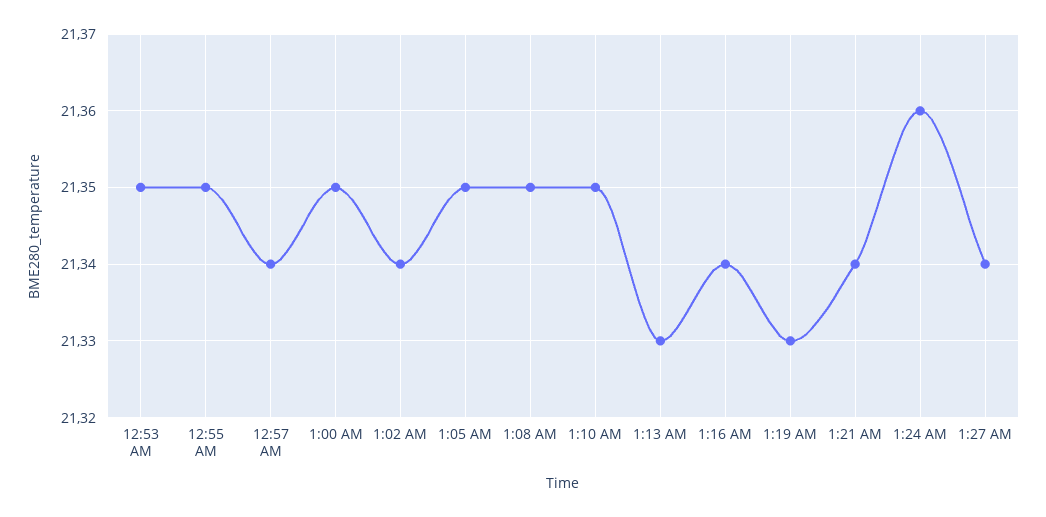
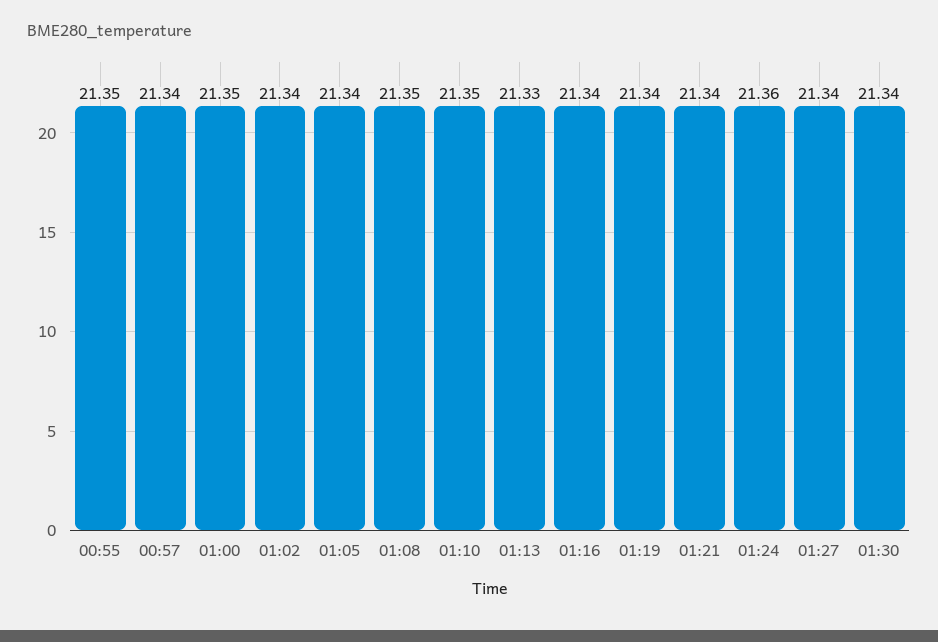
12:53 AM: 21.35 -> none
1:05 AM: 21.35 -> 21.34
1:19 AM: 21.33 -> 21.34
01:30: none -> 21.34

